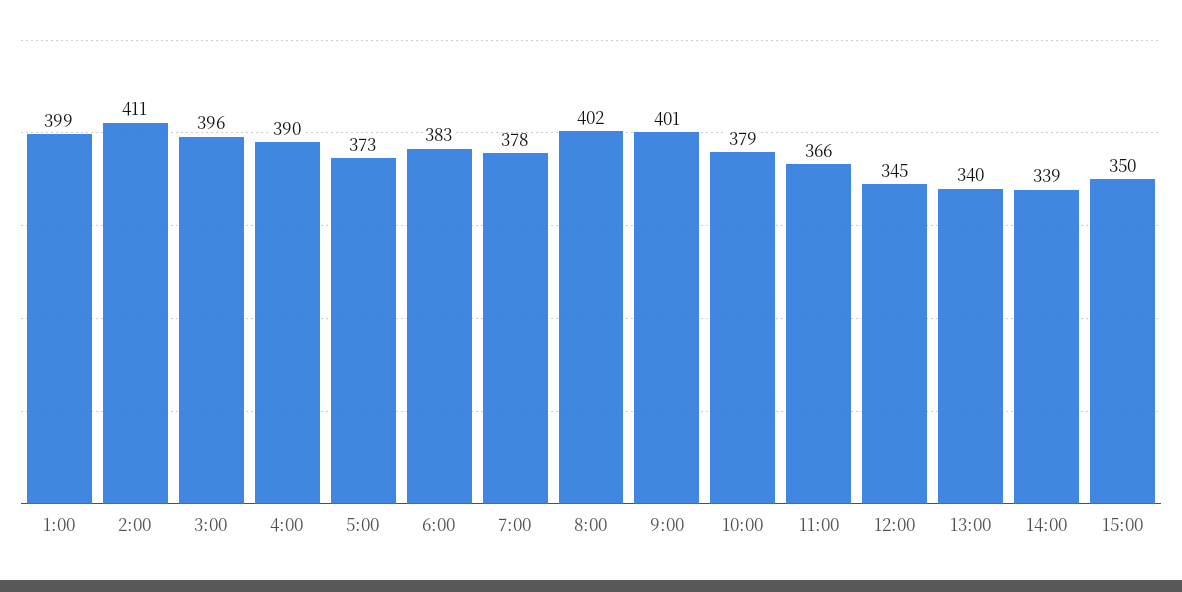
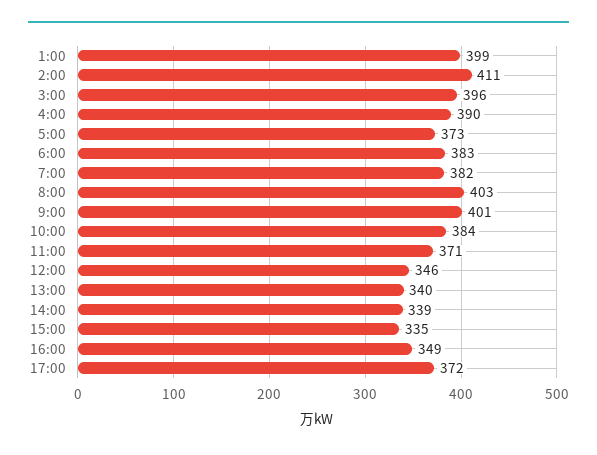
7:00: 378 -> 382
8:00: 402 -> 403
10:00: 379 -> 384
11:00: 366 -> 371
12:00: 345 -> 346
15:00: 350 -> 335
16:00: none -> 349
17:00: none -> 372

